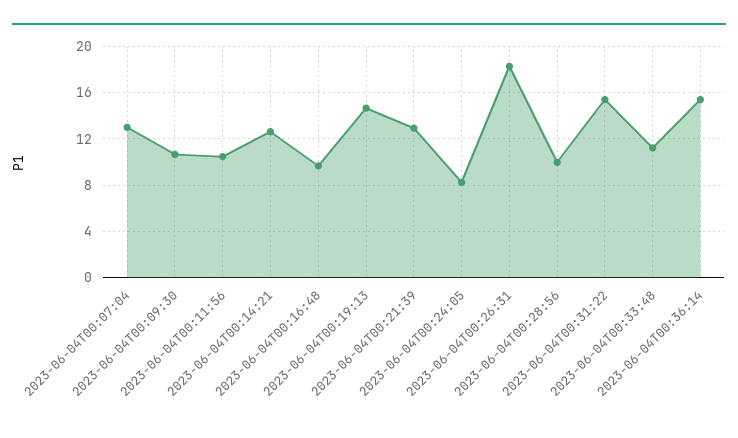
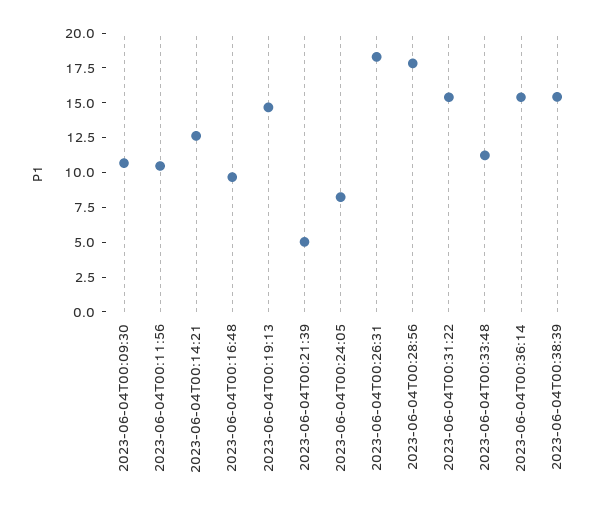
2023-06-04T00:07:04: 13 -> none
2023-06-04T00:21:39: 13 -> 5
2023-06-04T00:28:56: 10 -> 17.5
2023-06-04T00:38:39: none -> 15

